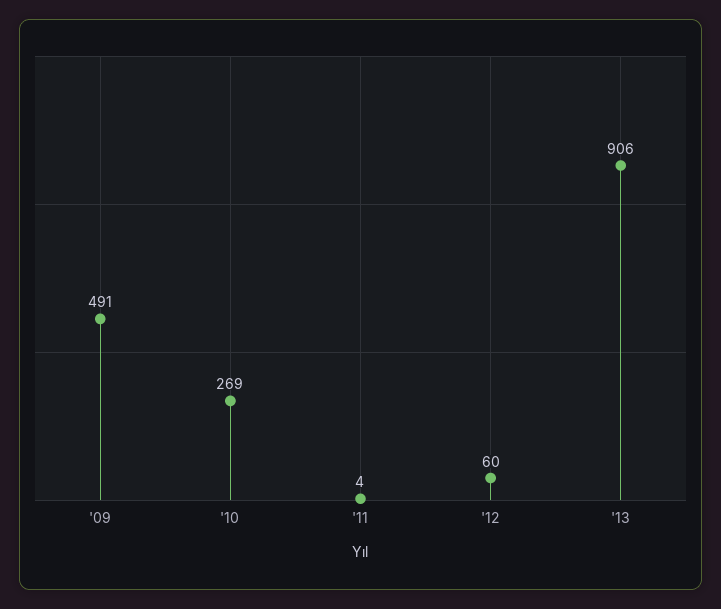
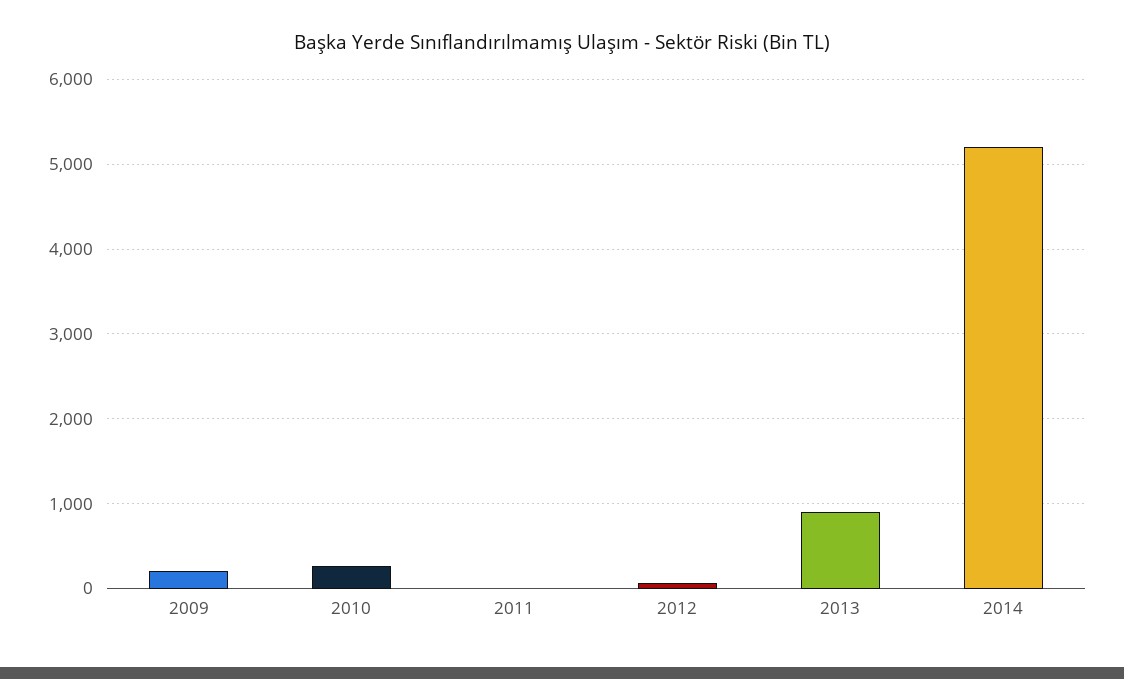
'09: 491 -> 200
2014: none -> 5200

